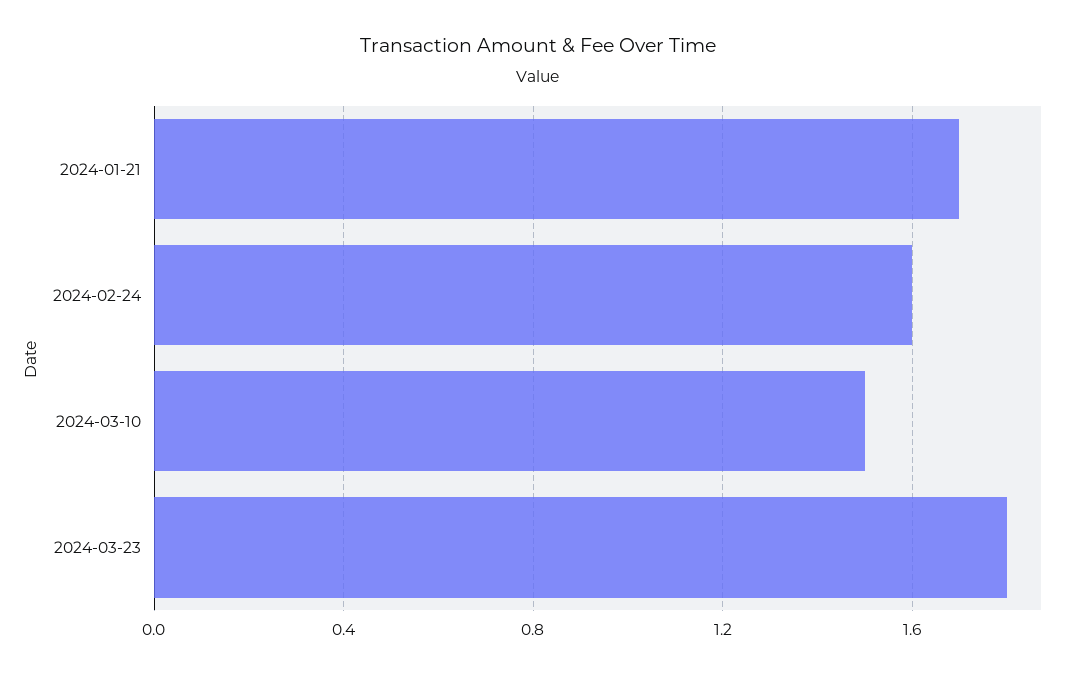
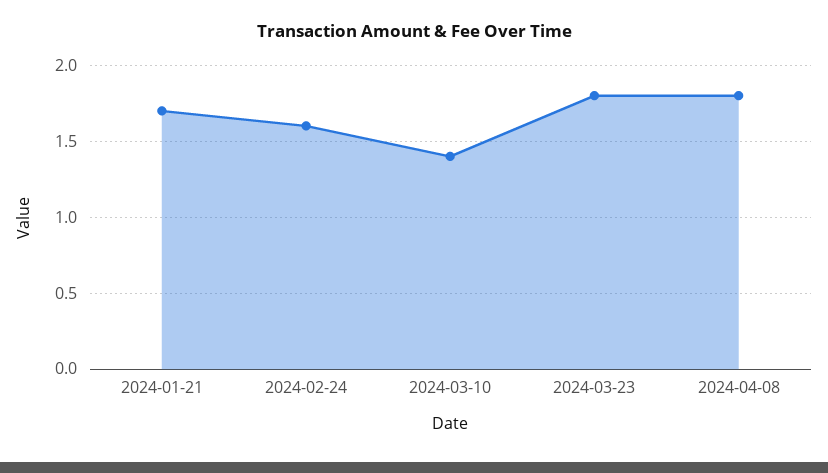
2024-03-10: 1.5 -> 1.4
2024-04-08: none -> 1.8

